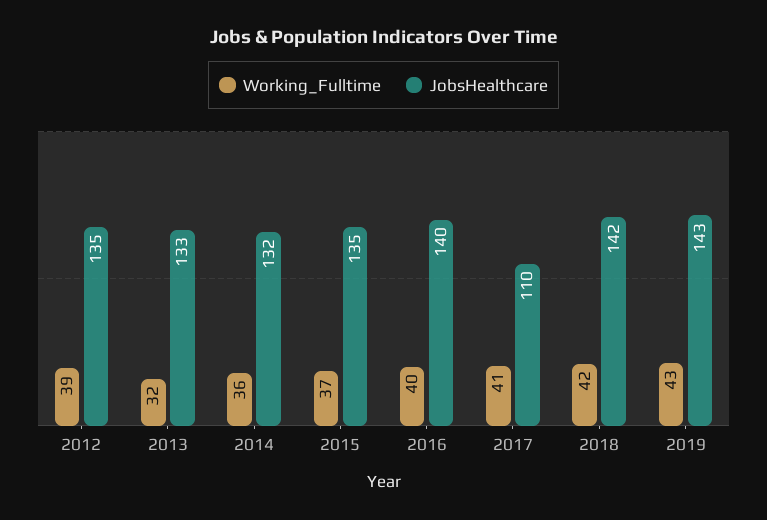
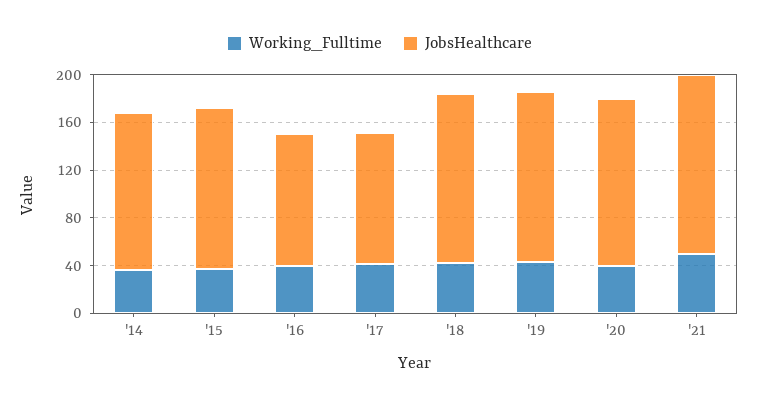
Working_Fulltime, 2012: 39 -> none
JobsHealthcare, 2012: 135 -> none
Working_Fulltime, 2013: 32 -> none
JobsHealthcare, 2013: 133 -> none
JobsHealthcare, 2016: 140 -> 110
Working_Fulltime, '20: none -> 40
JobsHealthcare, '20: none -> 140
Working_Fulltime, '21: none -> 50
JobsHealthcare, '21: none -> 150

